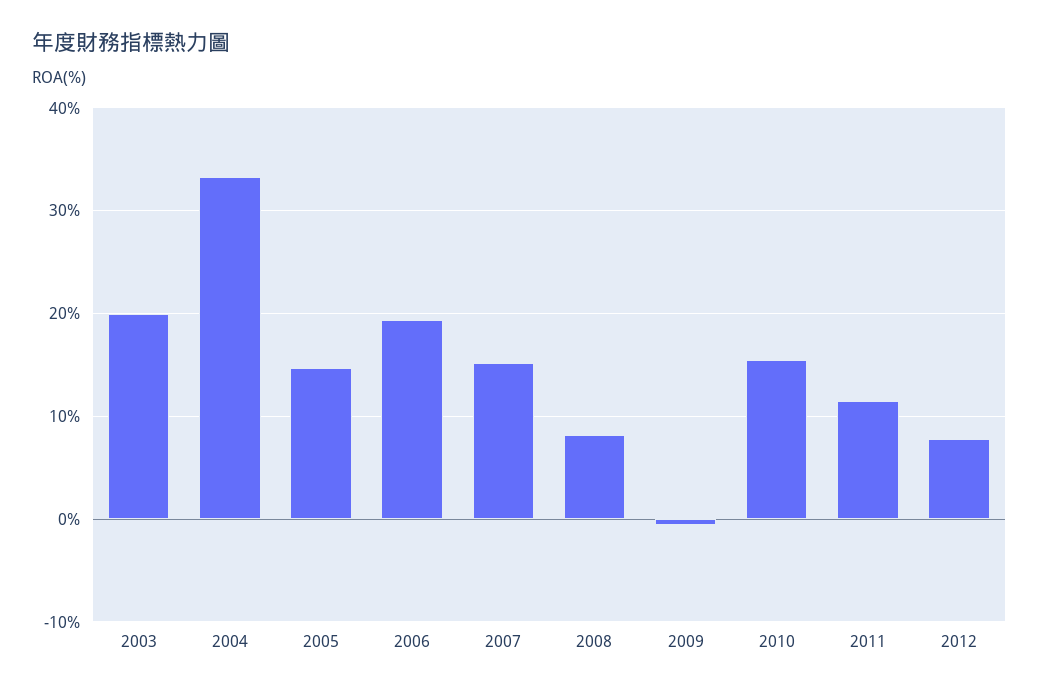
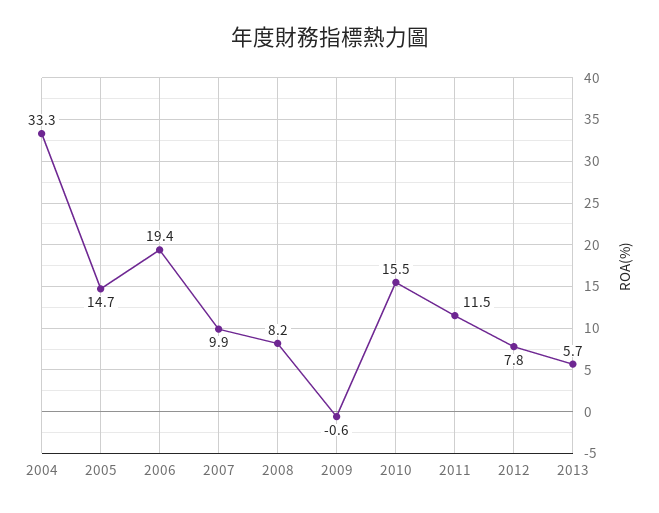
2003: 20 -> none
2007: 15 -> 9.9
2013: none -> 5.7

